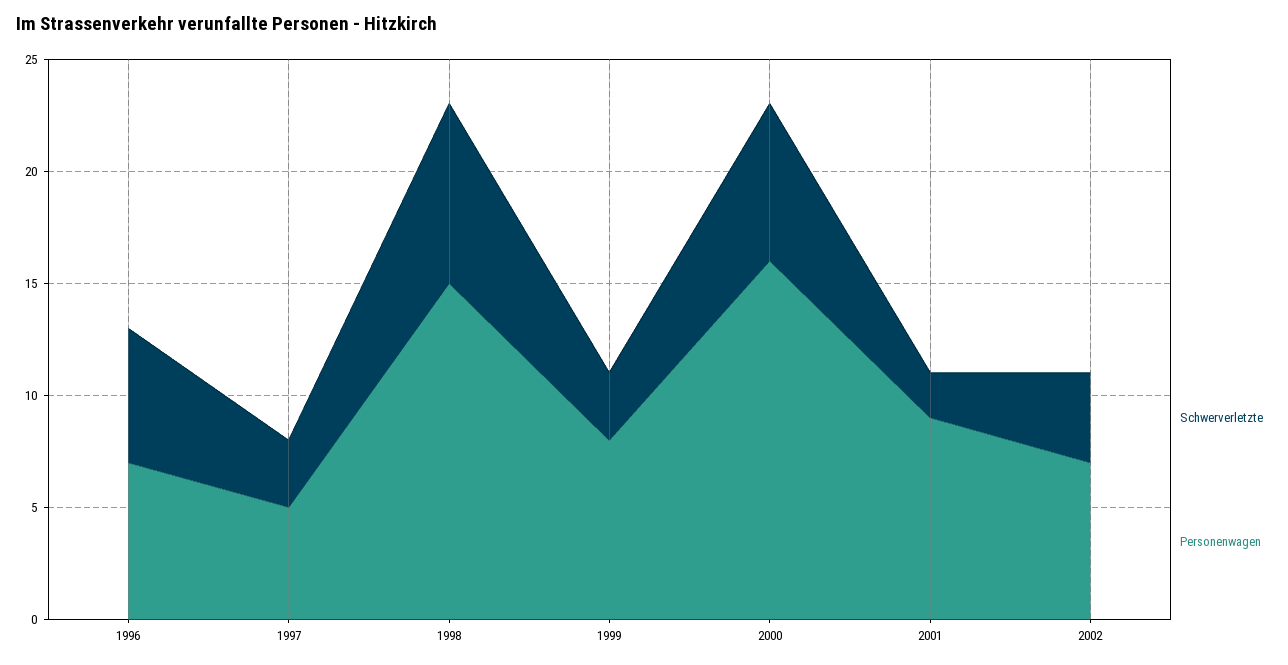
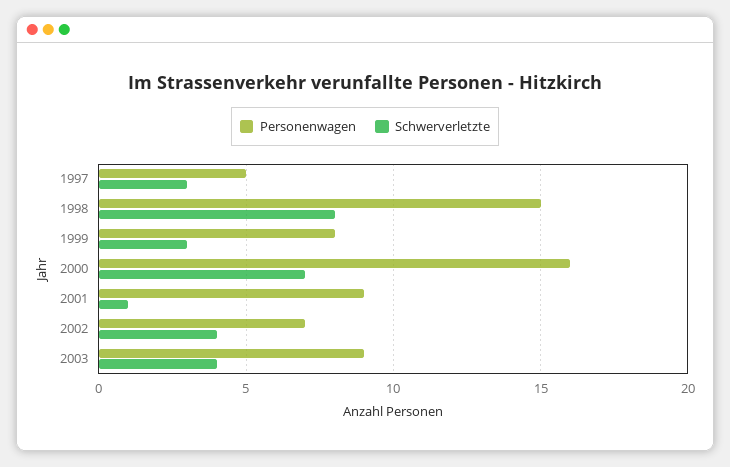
Schwerverletzte, 1996: 6 -> none
Personenwagen, 1996: 7 -> none
Schwerverletzte, 2001: 2 -> 1
Personenwagen, 2003: none -> 9
Schwerverletzte, 2003: none -> 4

